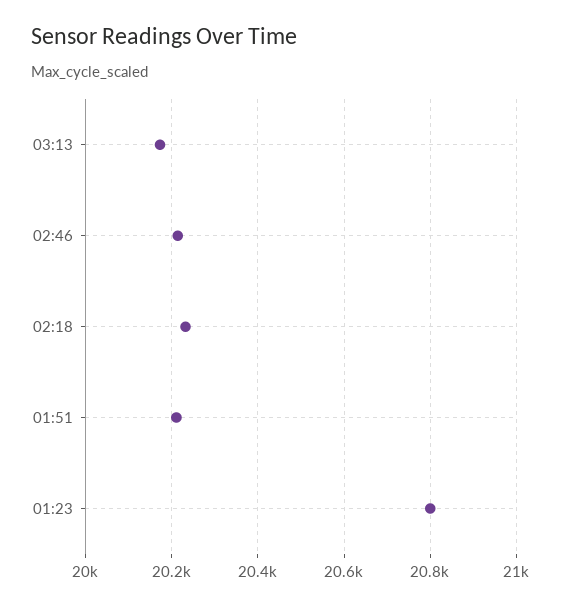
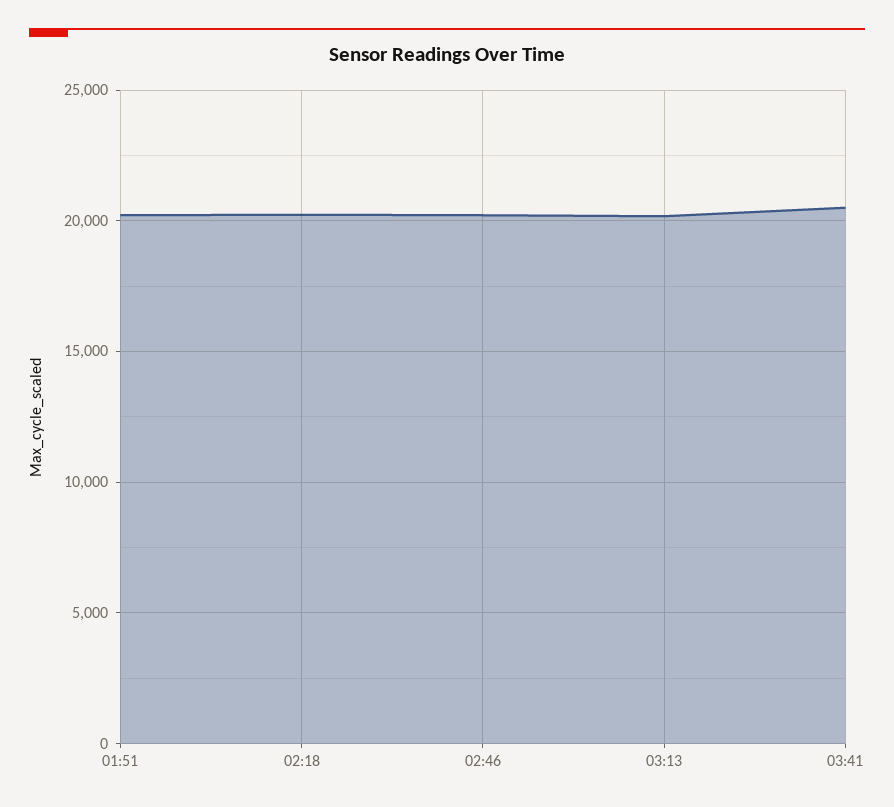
01:23: 20800 -> none
03:41: none -> 20500

